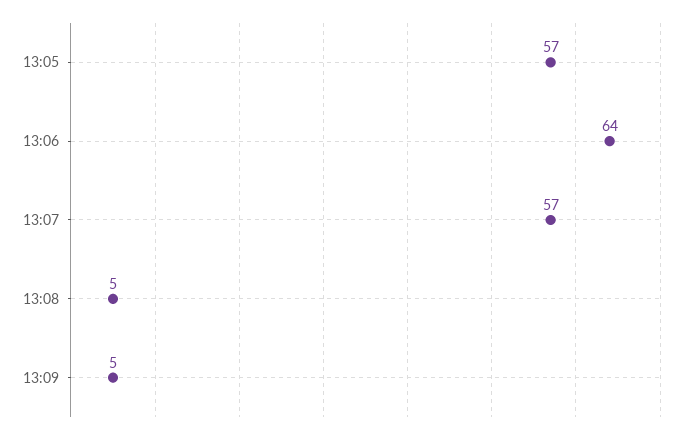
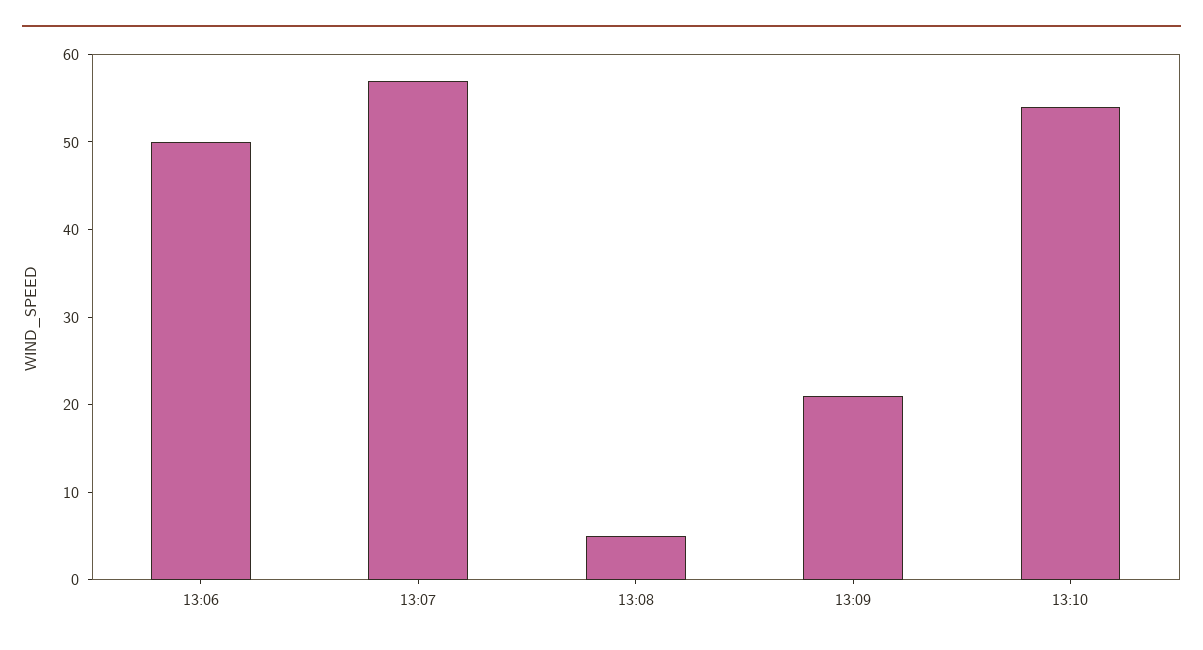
13:05: 57 -> none
13:06: 64 -> 50
13:09: 5 -> 21
13:10: none -> 54

